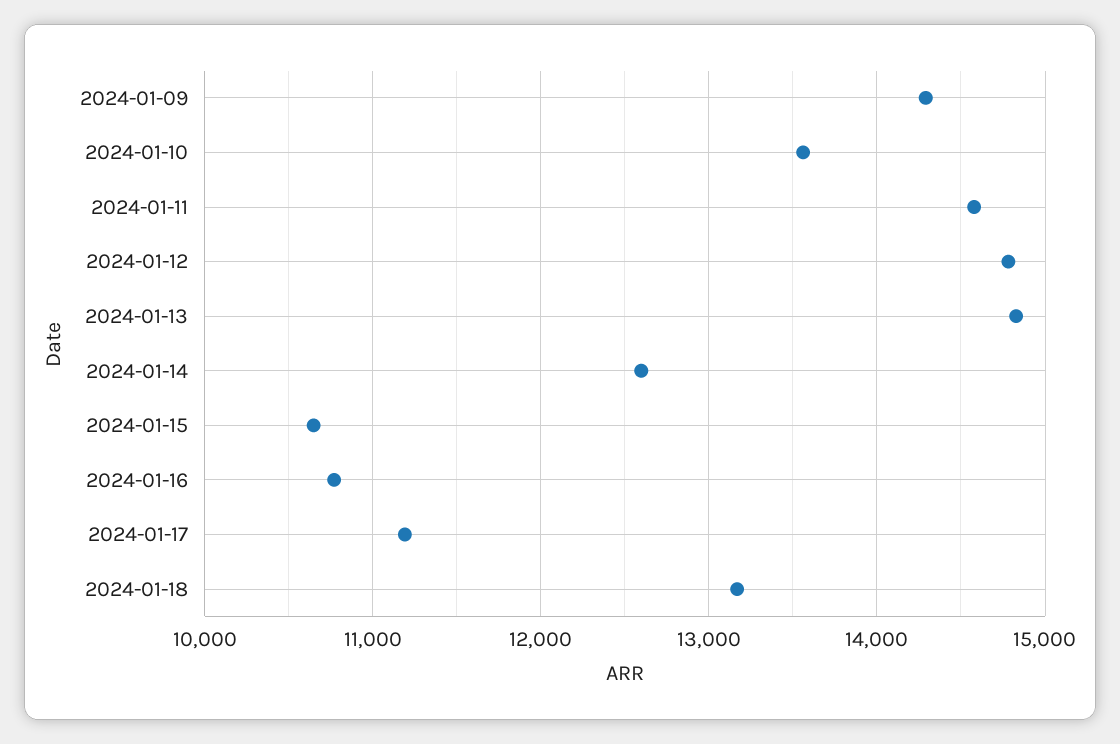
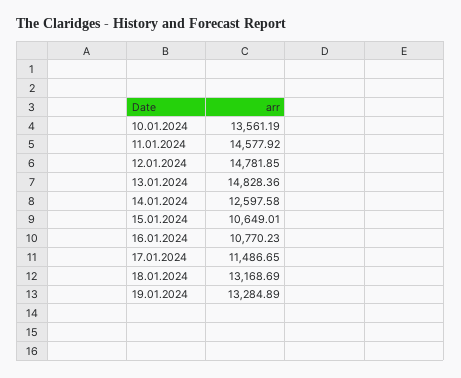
2024-01-09: 14300 -> none
2024-01-17: 11200 -> 11486.65
19.01.2024: none -> 13284.89

